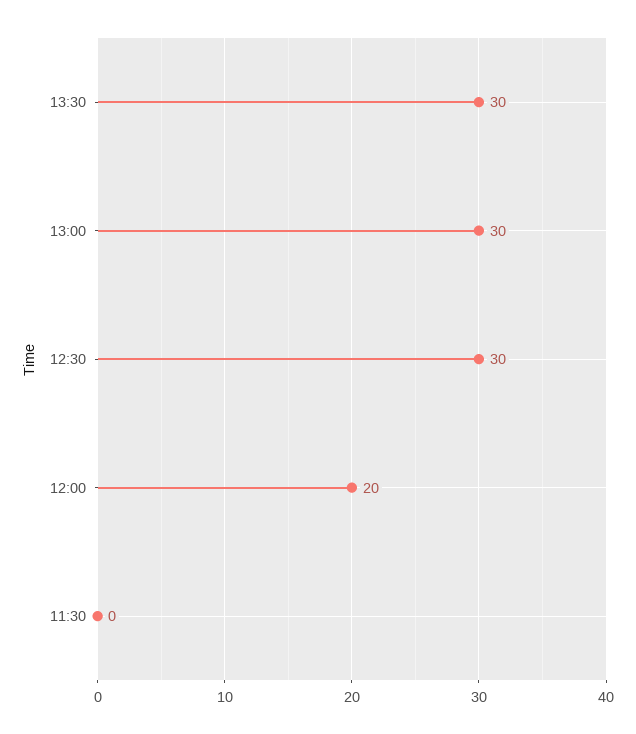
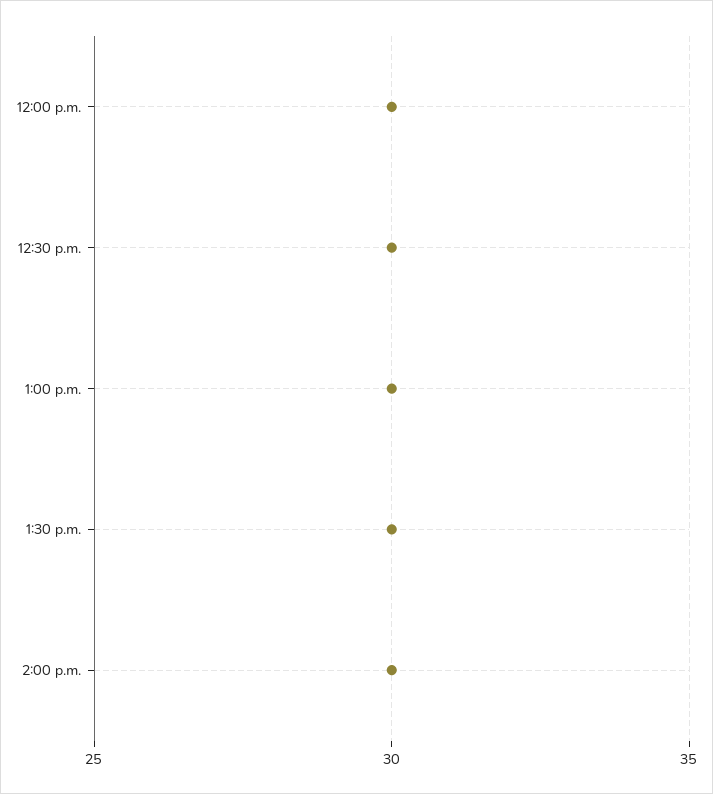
12:00: 20 -> 30
11:30: 0 -> none
2:00 p.m.: none -> 30

